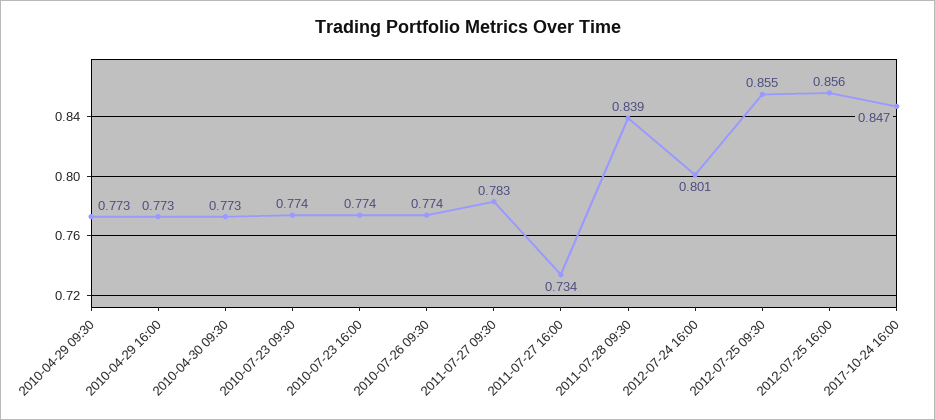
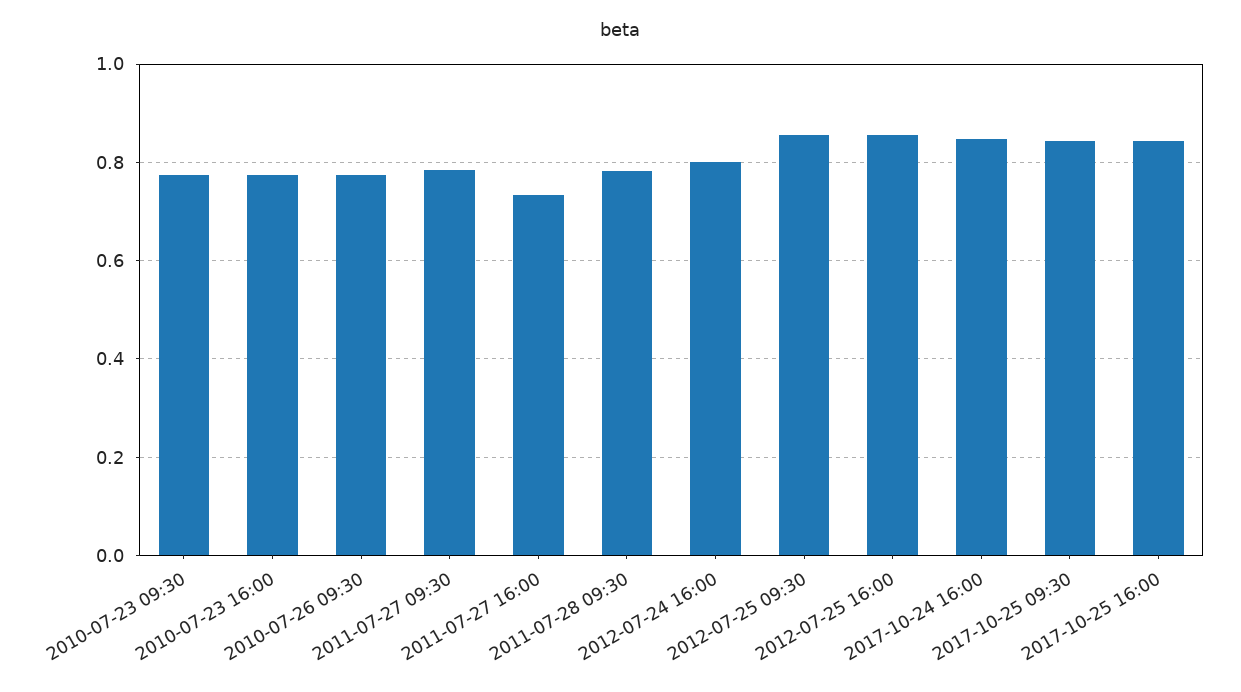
2010-04-29 09:30: 0.773 -> none
2010-04-29 16:00: 0.773 -> none
2010-04-30 09:30: 0.773 -> none
2011-07-28 09:30: 0.839 -> 0.78
2017-10-25 09:30: none -> 0.84
2017-10-25 16:00: none -> 0.84

